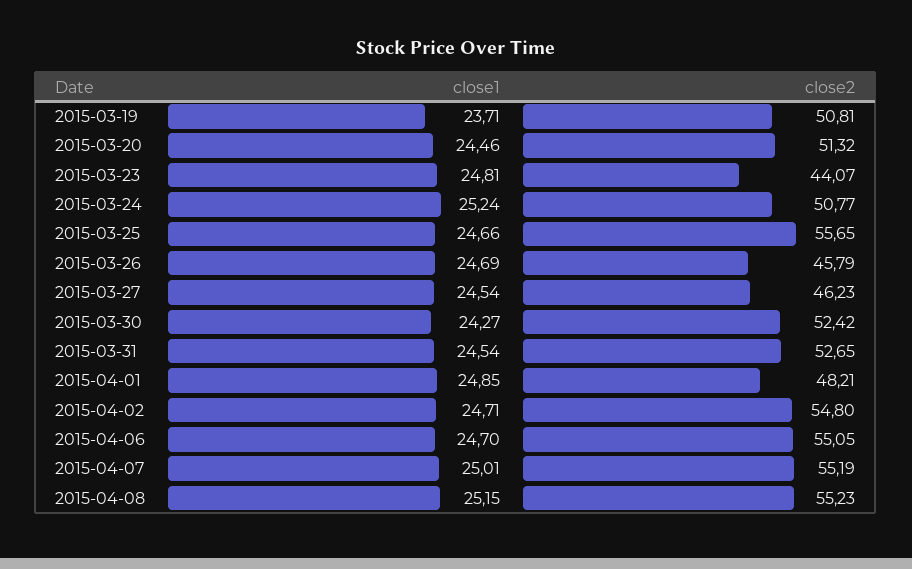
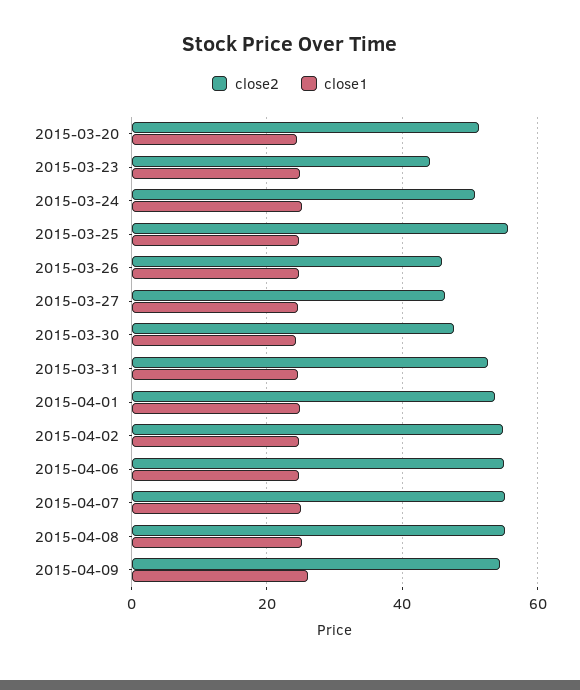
close1, 2015-03-19: 23.71 -> none
close2, 2015-03-19: 50.81 -> none
close2, 2015-03-30: 52.42 -> 48
close2, 2015-04-01: 48.21 -> 54
close2, 2015-04-09: none -> 54
close1, 2015-04-09: none -> 26

